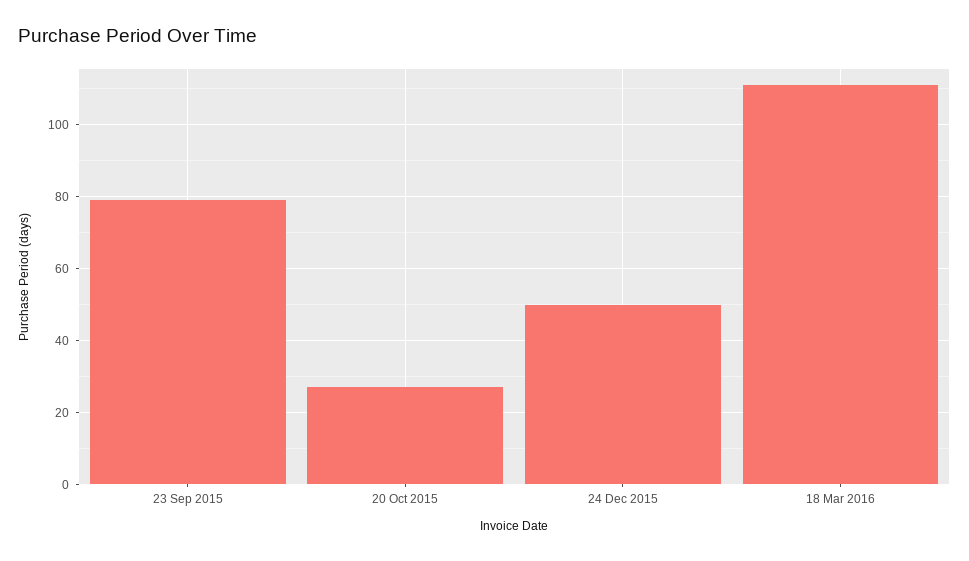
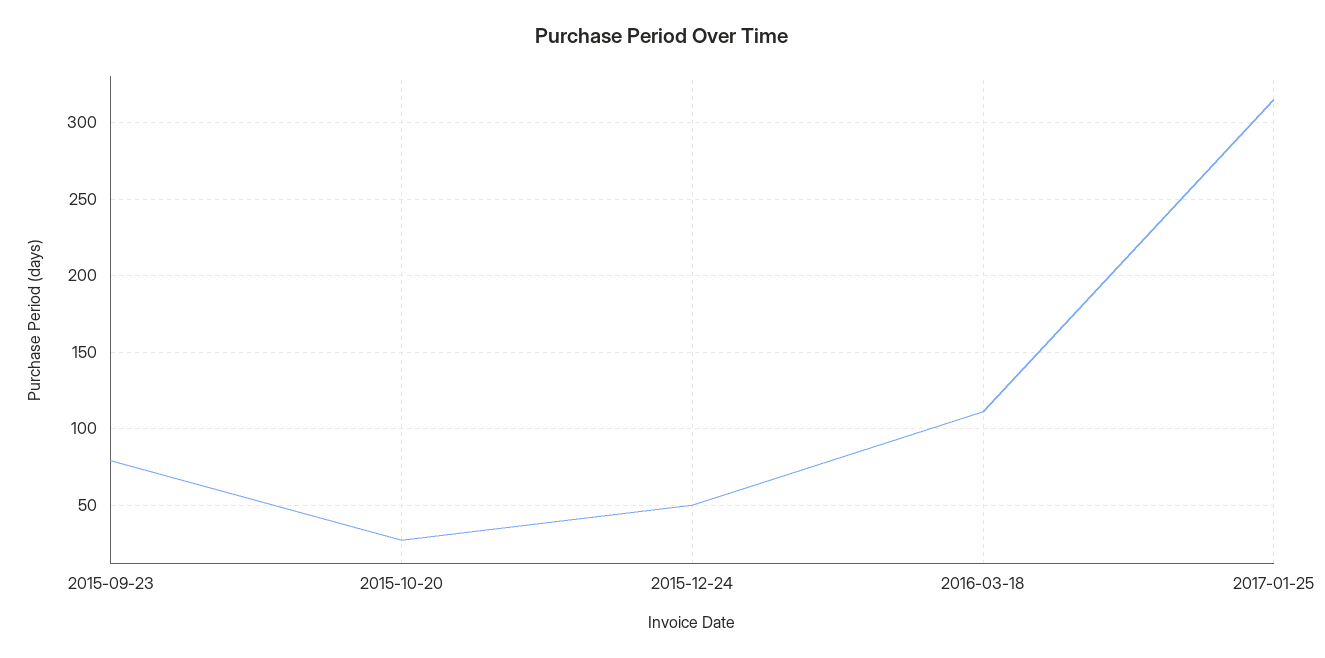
2017-01-25: none -> 315

